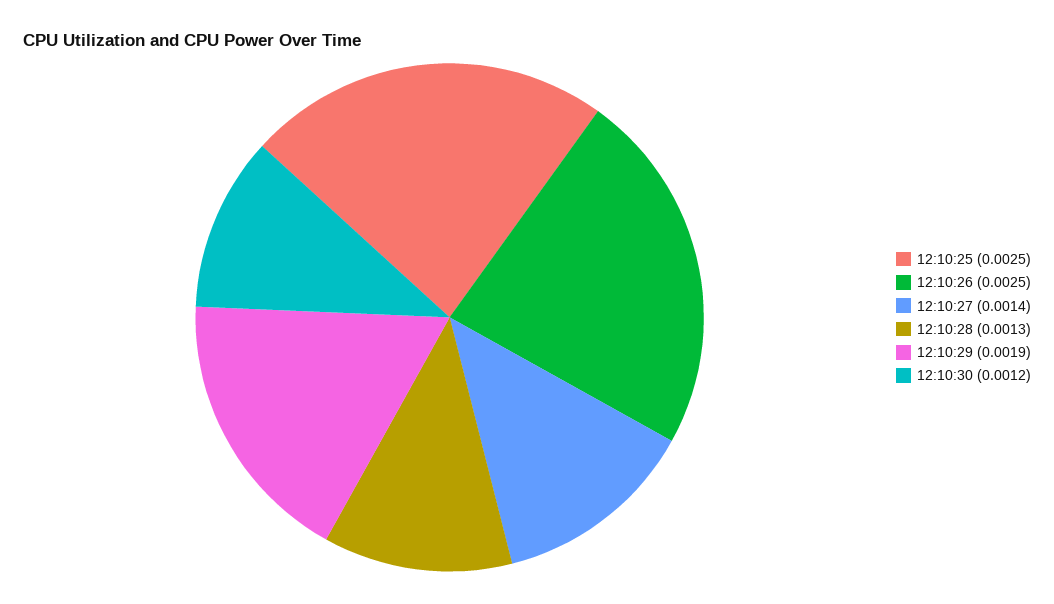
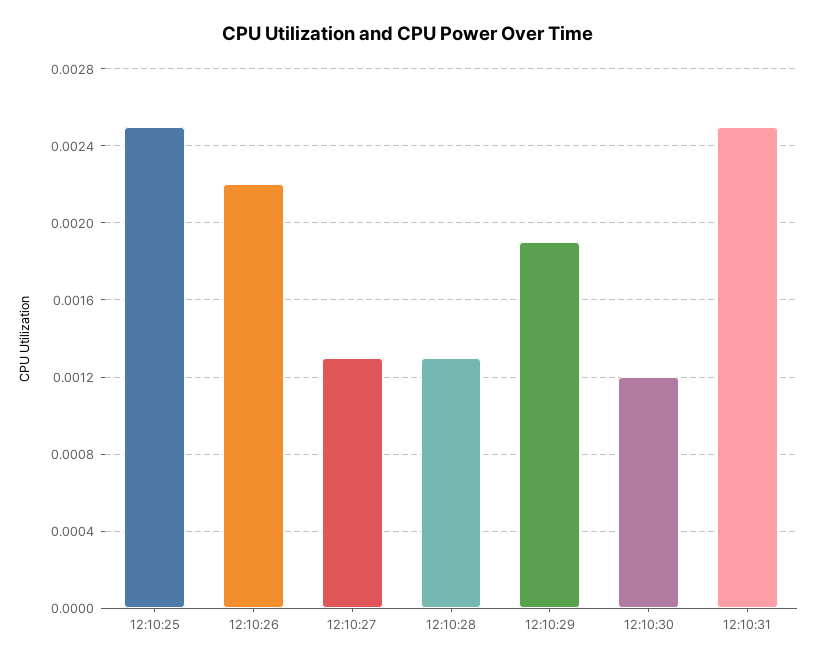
12:10:26: 0.0025 -> 0.0022
12:10:27: 0.0014 -> 0.0013
12:10:31: none -> 0.0025

